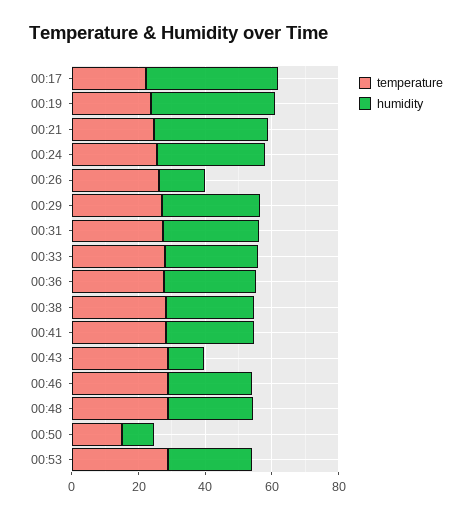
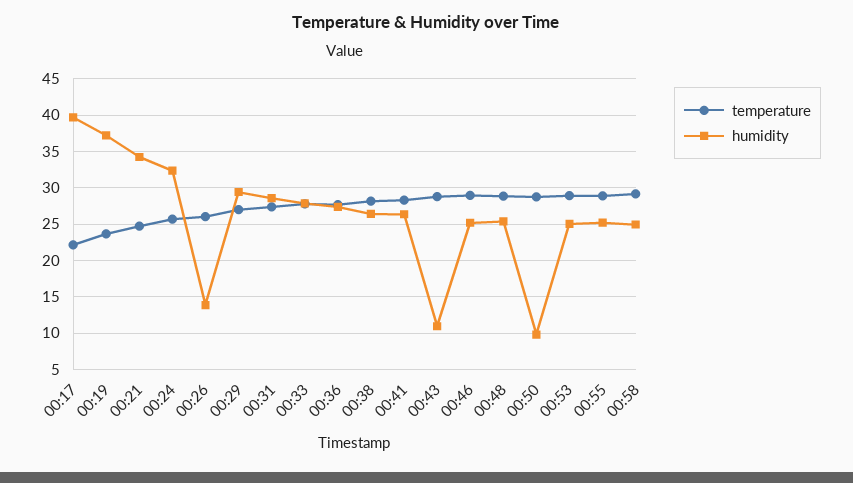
temperature, 00:50: 15 -> 29
temperature, 00:55: none -> 29
humidity, 00:55: none -> 25
temperature, 00:58: none -> 29
humidity, 00:58: none -> 25

